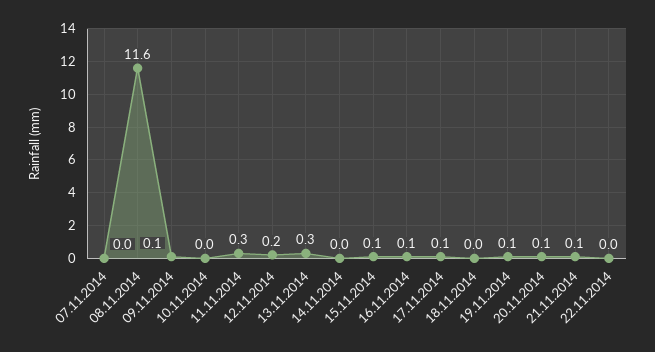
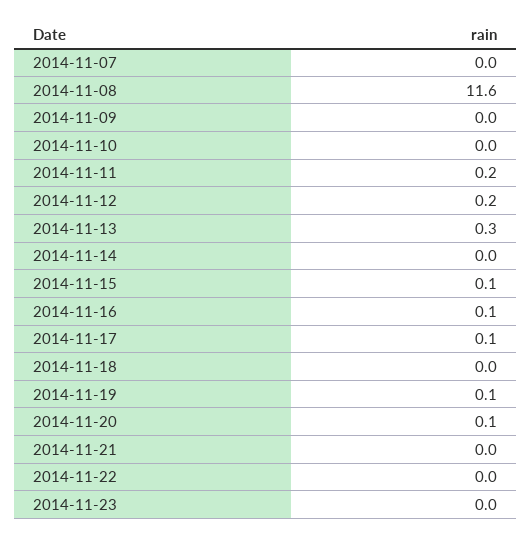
09.11.2014: 0.1 -> 0
11.11.2014: 0.3 -> 0.2
21.11.2014: 0.1 -> 0
2014-11-23: none -> 0

